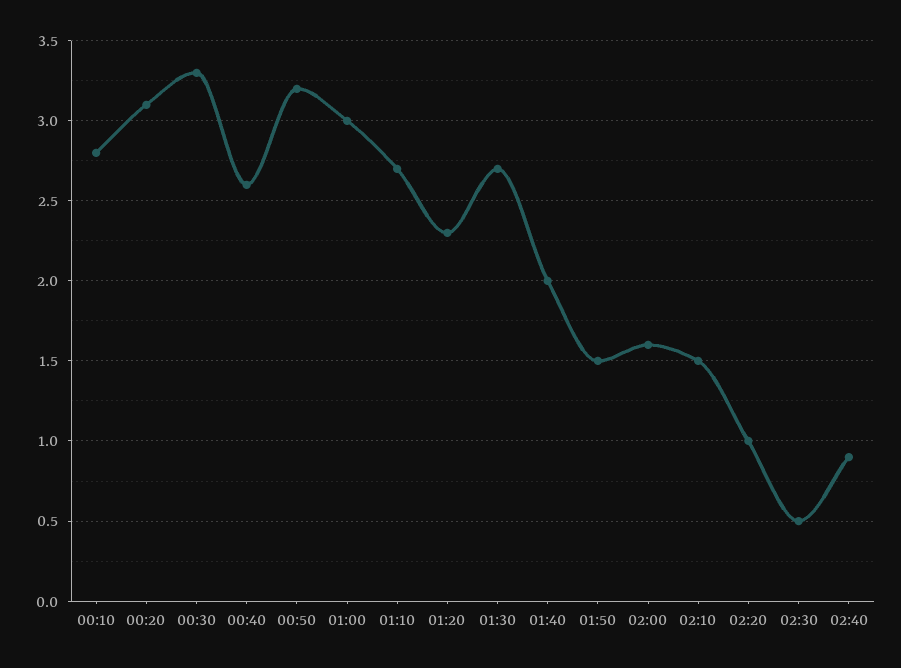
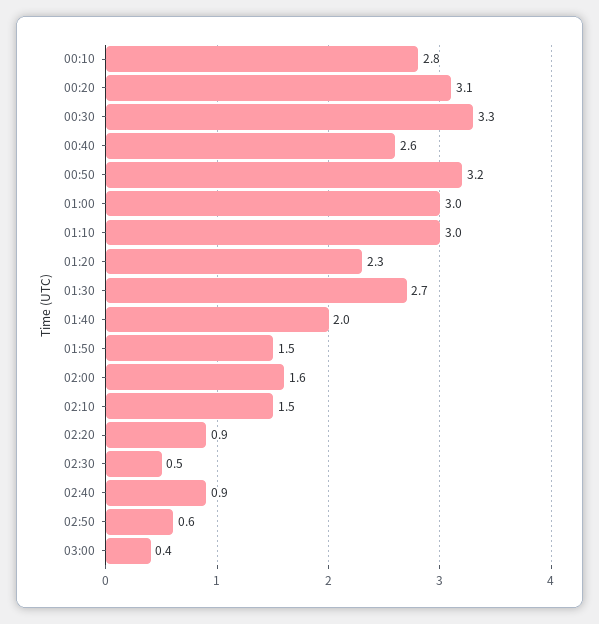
01:10: 2.7 -> 3
02:20: 1 -> 0.9
02:50: none -> 0.6
03:00: none -> 0.4

